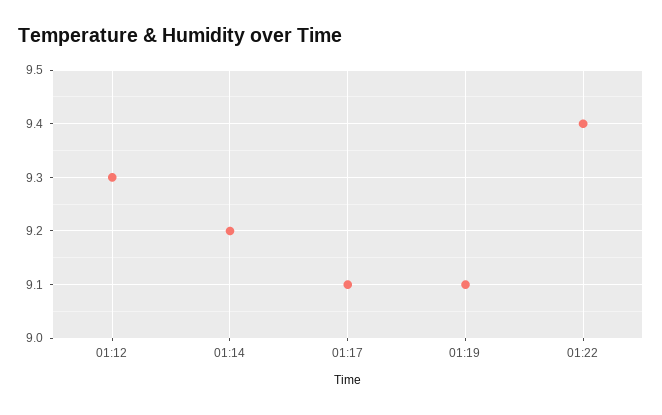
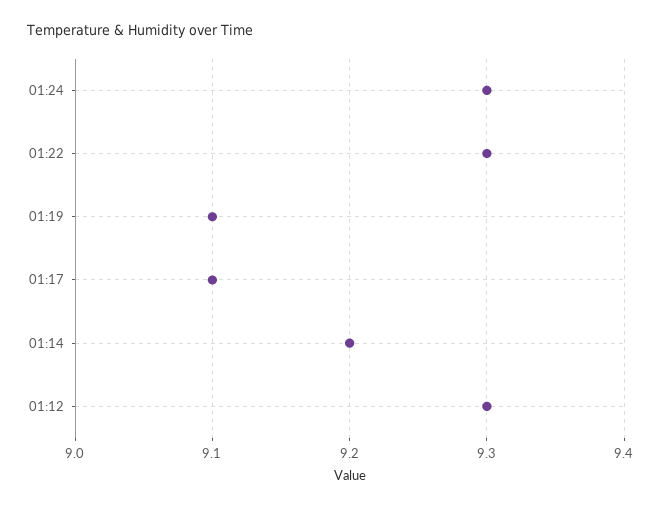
01:22: 9.4 -> 9.3
01:24: none -> 9.3

